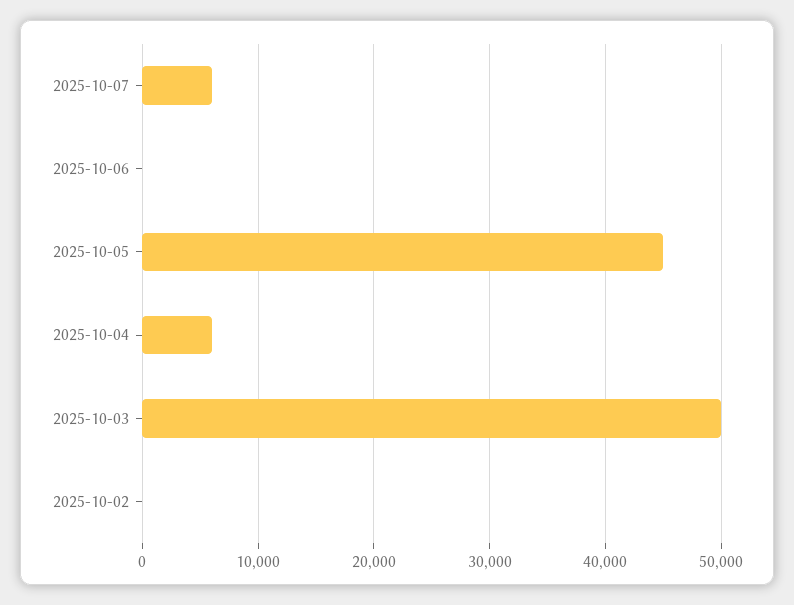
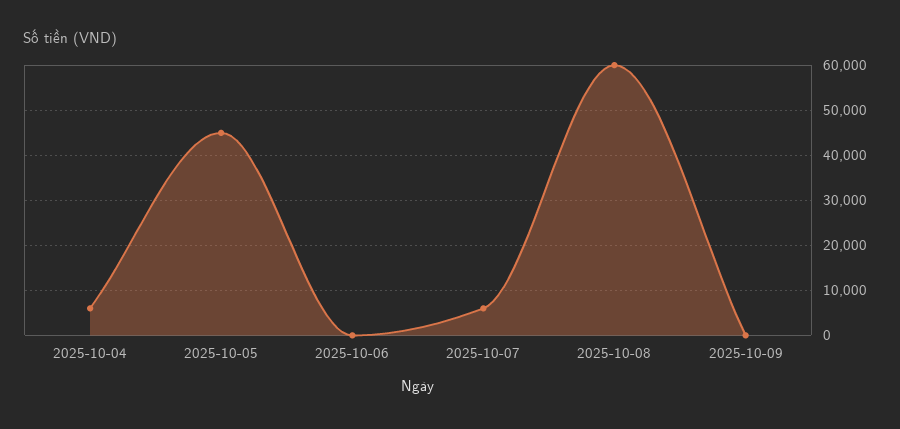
2025-10-03: 50000 -> none
2025-10-02: 0 -> none
2025-10-08: none -> 60000
2025-10-09: none -> 0

